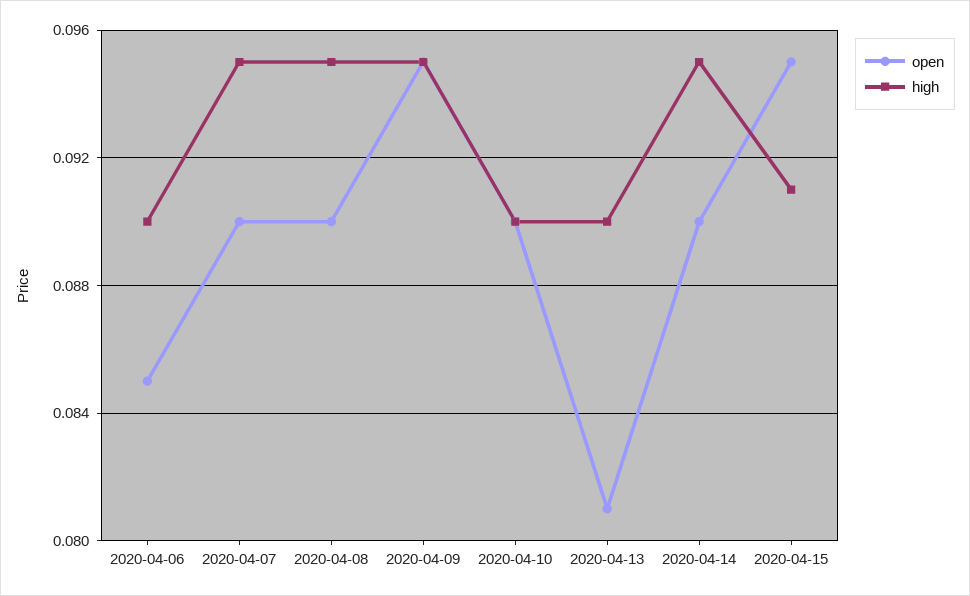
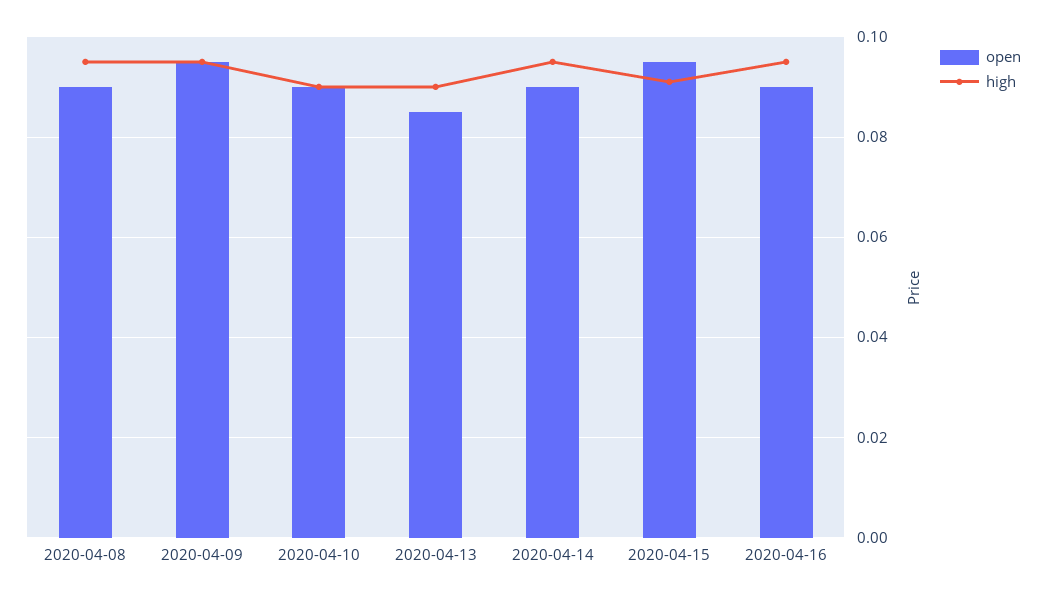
open, 2020-04-06: 0.085 -> none
high, 2020-04-06: 0.09 -> none
open, 2020-04-07: 0.09 -> none
high, 2020-04-07: 0.095 -> none
open, 2020-04-13: 0.081 -> 0.085
open, 2020-04-16: none -> 0.09
high, 2020-04-16: none -> 0.095

